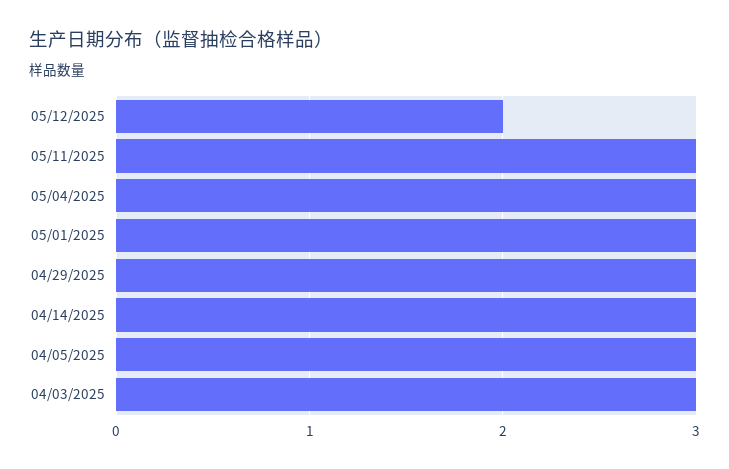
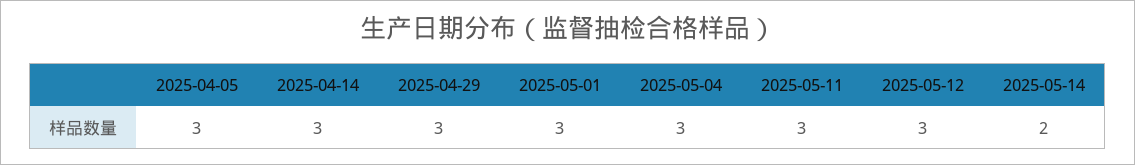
05/12/2025: 2 -> 3
04/03/2025: 3 -> none
2025-05-14: none -> 2

